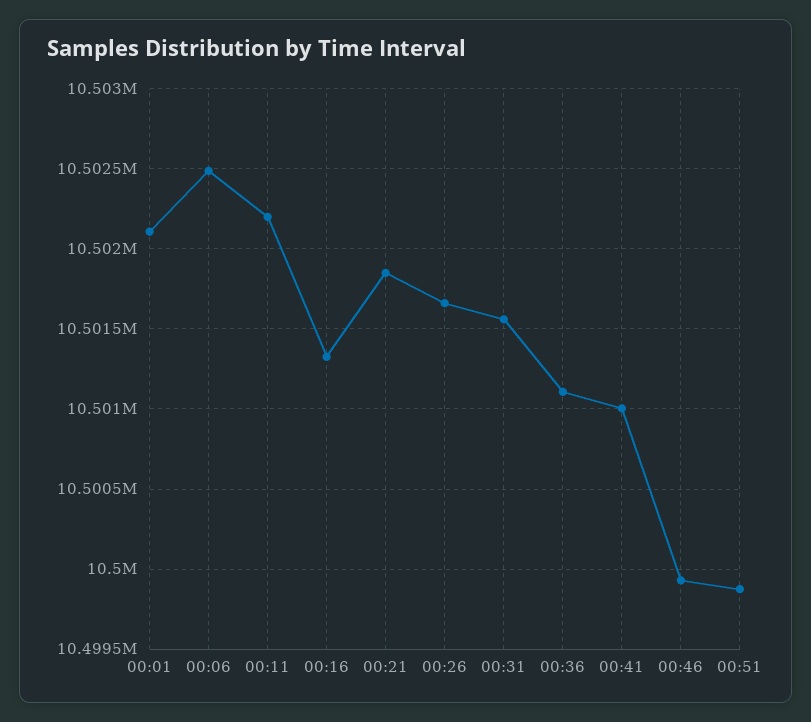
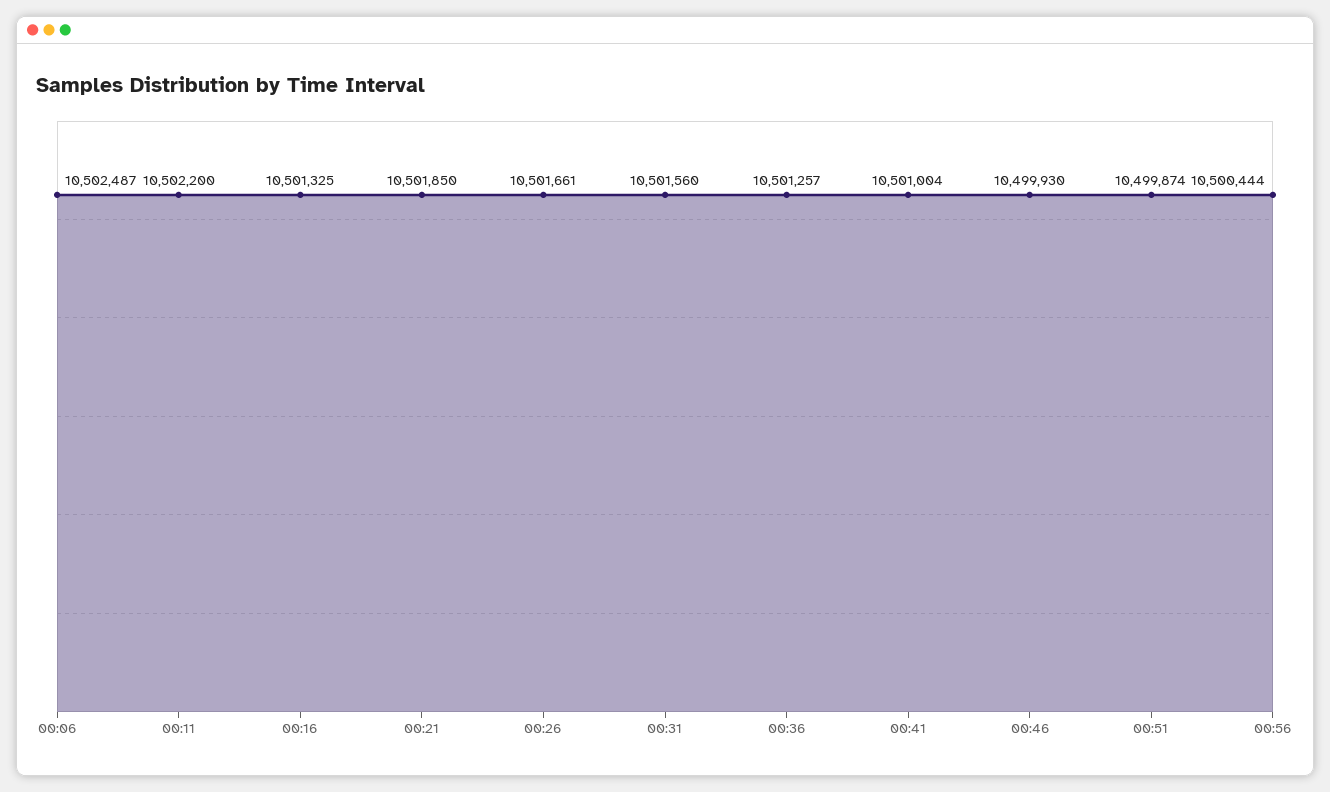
00:01: 10502100 -> none
00:36: 10501100 -> 10501257
00:56: none -> 10500444

